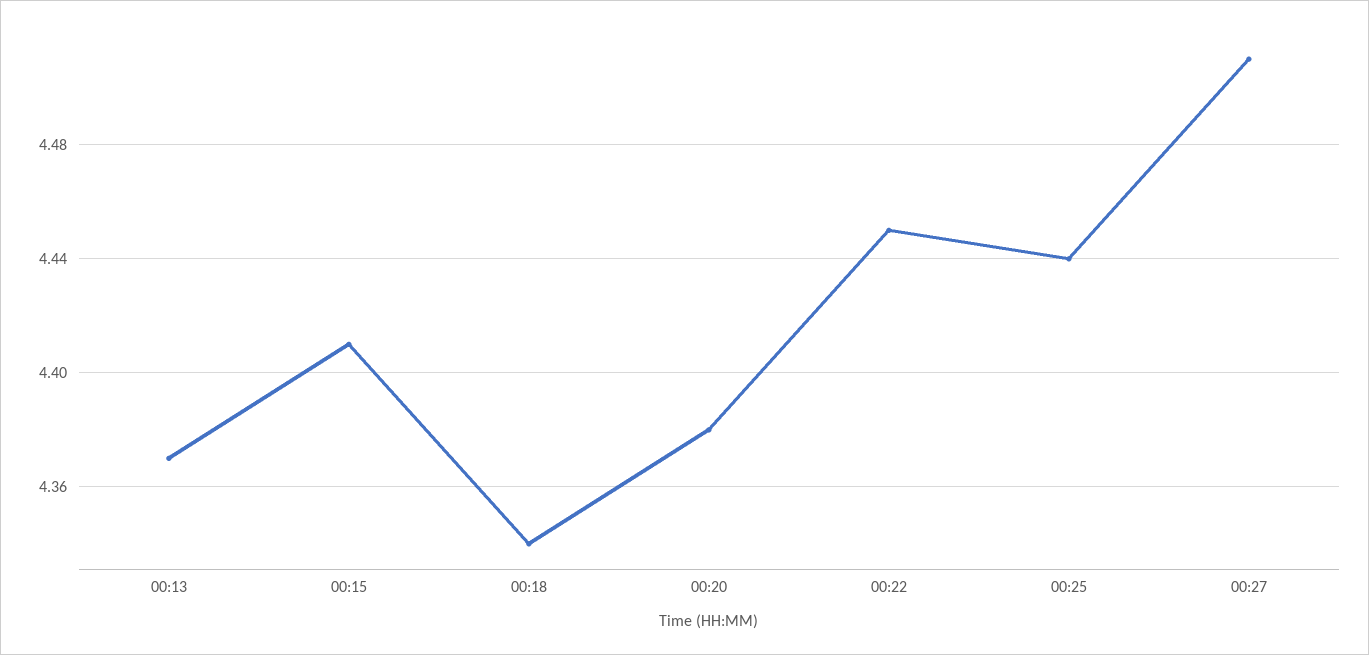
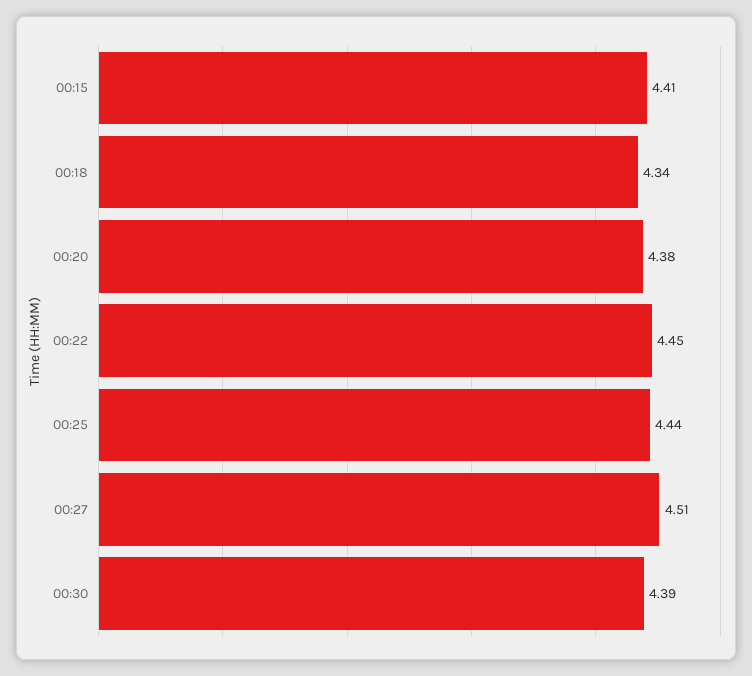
00:13: 4.37 -> none
00:30: none -> 4.39

